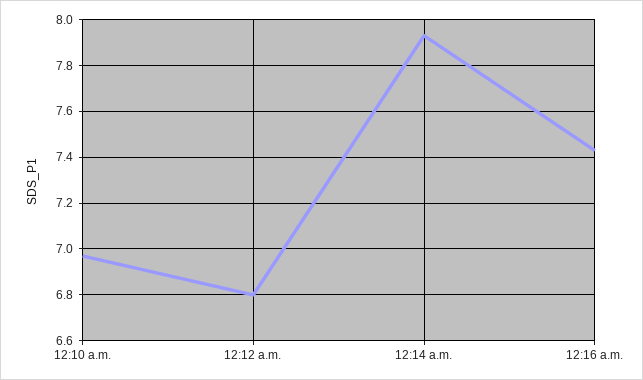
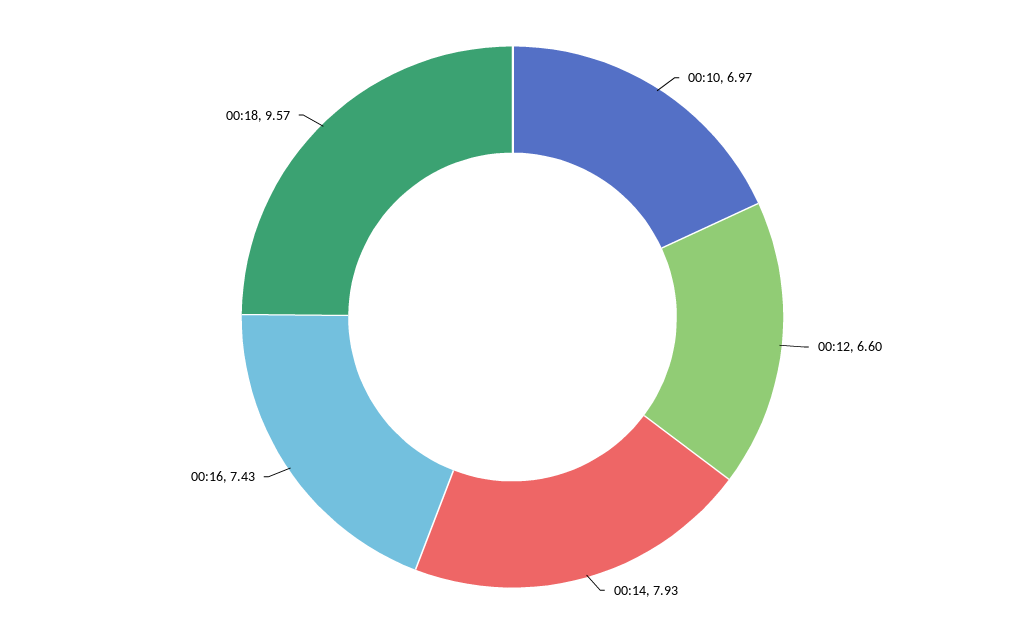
12:12 a.m.: 6.8 -> 6.6
00:18: none -> 9.57

